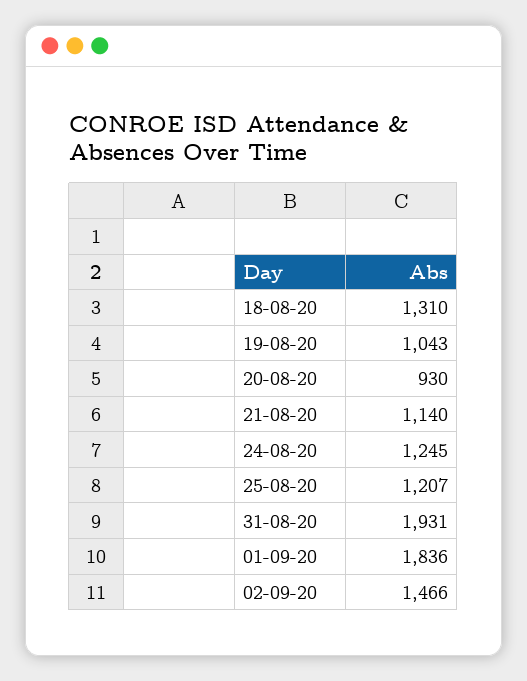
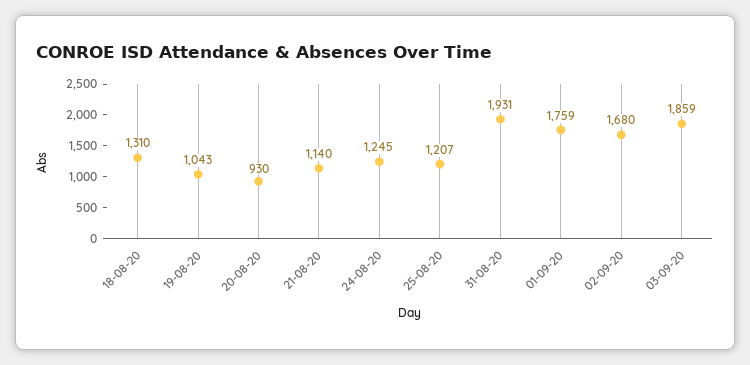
01-09-20: 1836 -> 1759
02-09-20: 1466 -> 1680
03-09-20: none -> 1859

